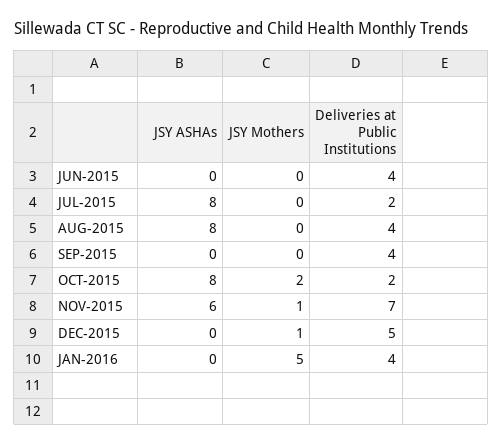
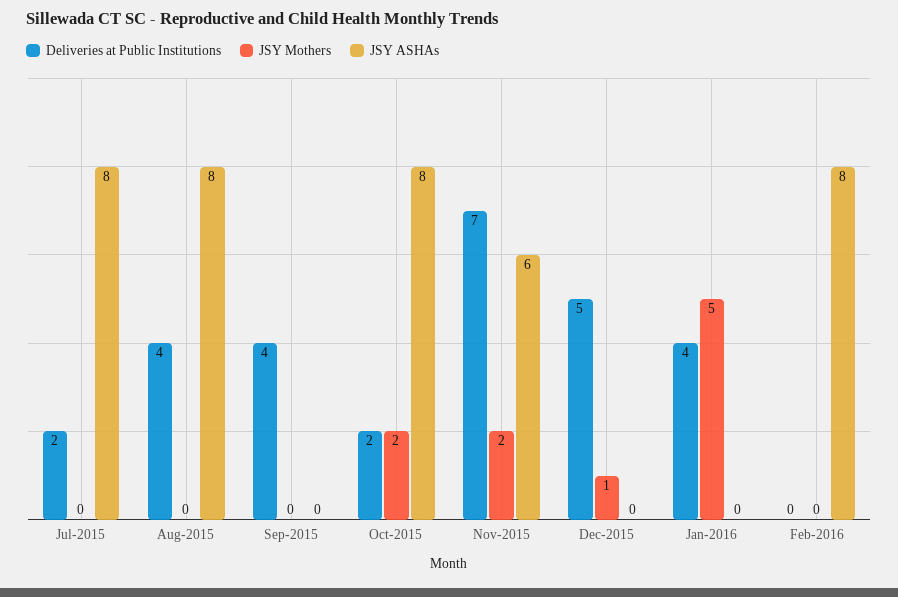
JSY ASHAs, JUN-2015: 0 -> none
JSY Mothers, JUN-2015: 0 -> none
Deliveries at Public Institutions, JUN-2015: 4 -> none
JSY Mothers, NOV-2015: 1 -> 2
Deliveries at Public Institutions, Feb-2016: none -> 0
JSY Mothers, Feb-2016: none -> 0
JSY ASHAs, Feb-2016: none -> 8

